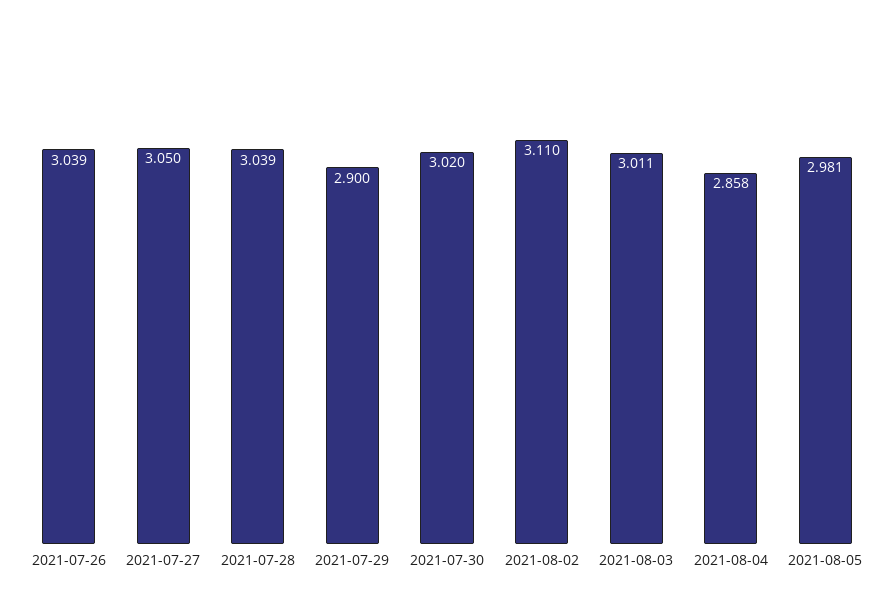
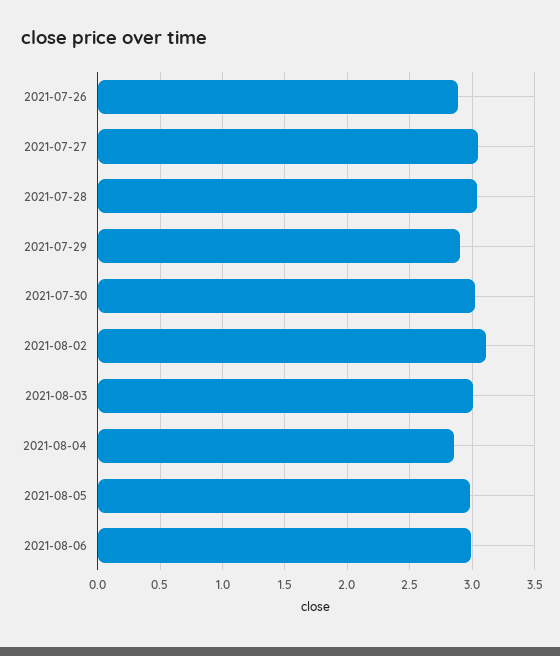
2021-07-26: 3.039 -> 2.9
2021-08-06: none -> 3

